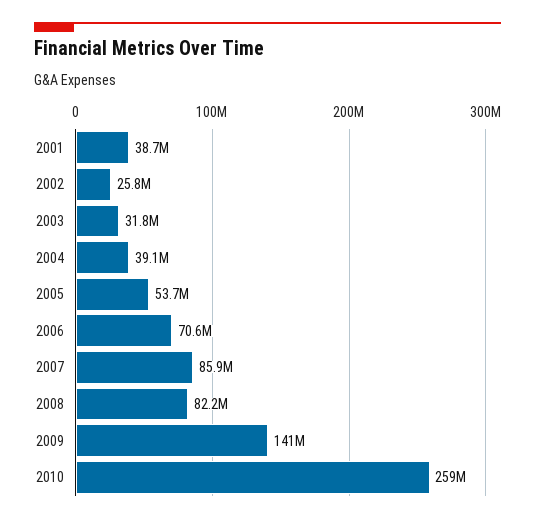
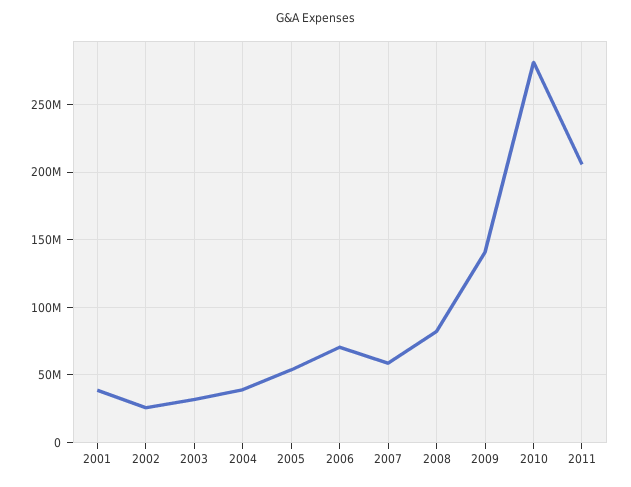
2007: 85900000 -> 60000000
2010: 259000000 -> 280000000
2011: none -> 205000000

